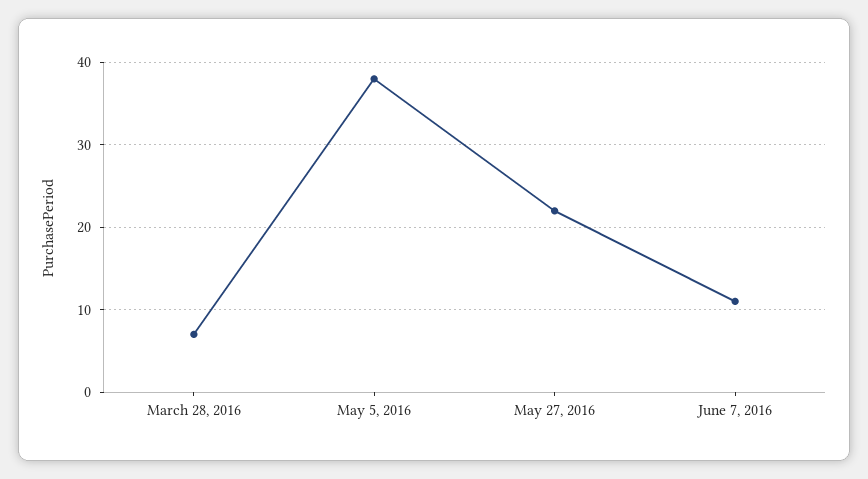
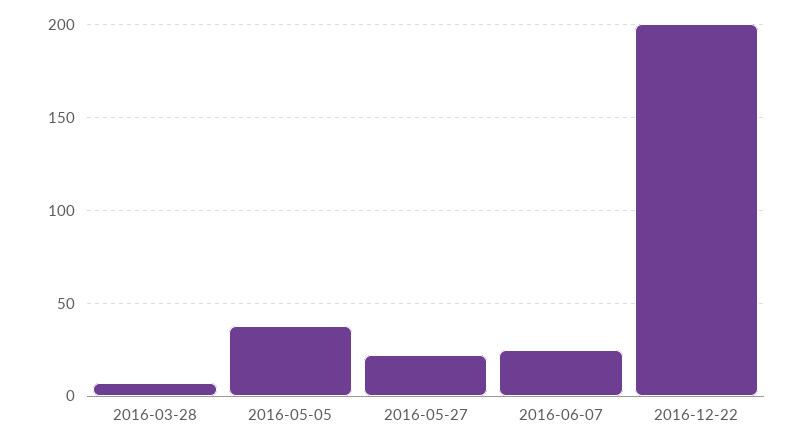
June 7, 2016: 11 -> 25
2016-12-22: none -> 200

